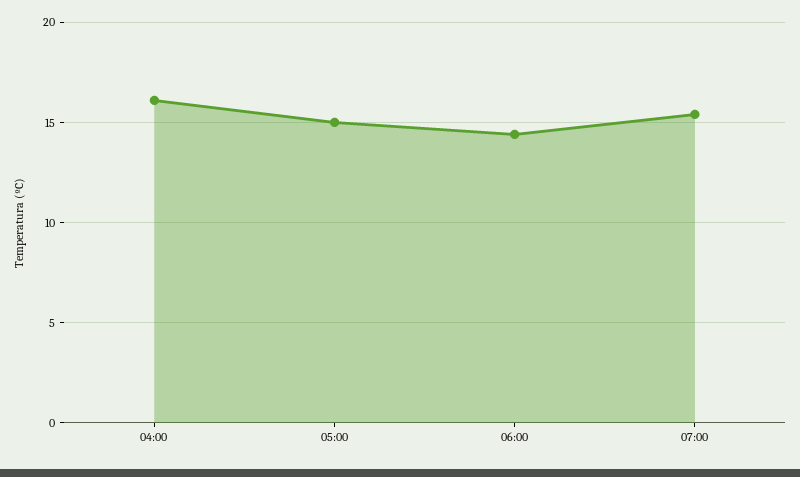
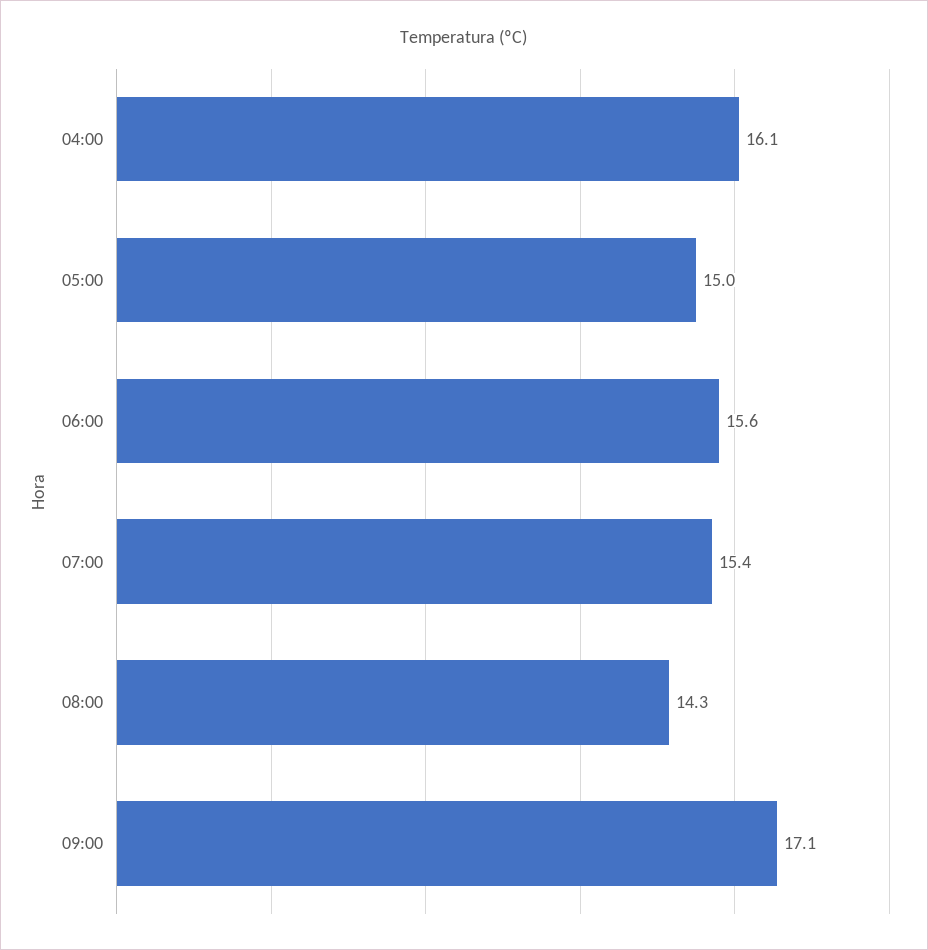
06:00: 14.5 -> 15.6
08:00: none -> 14.3
09:00: none -> 17.1

